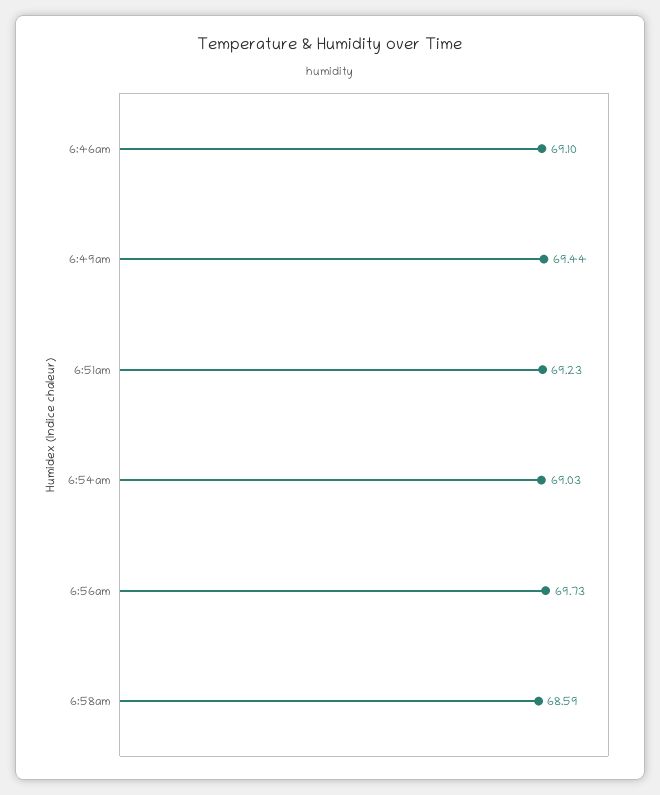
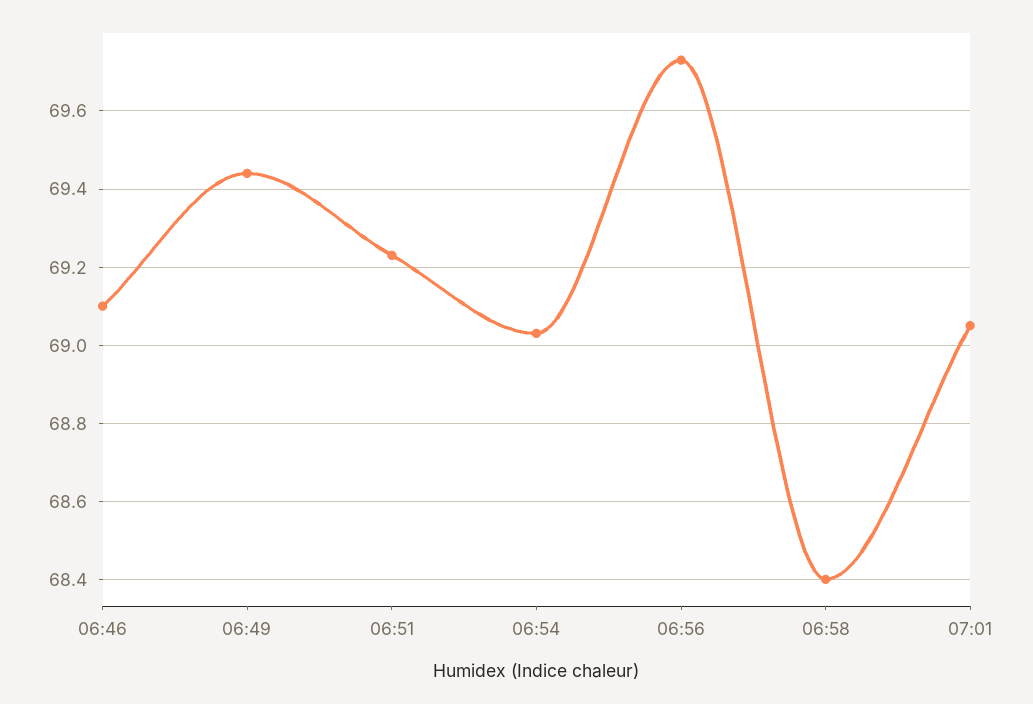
6:58am: 68.59 -> 68.4
07:01: none -> 69.05

